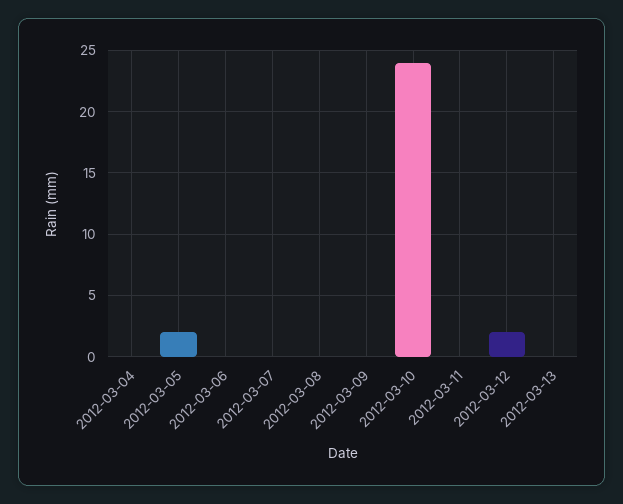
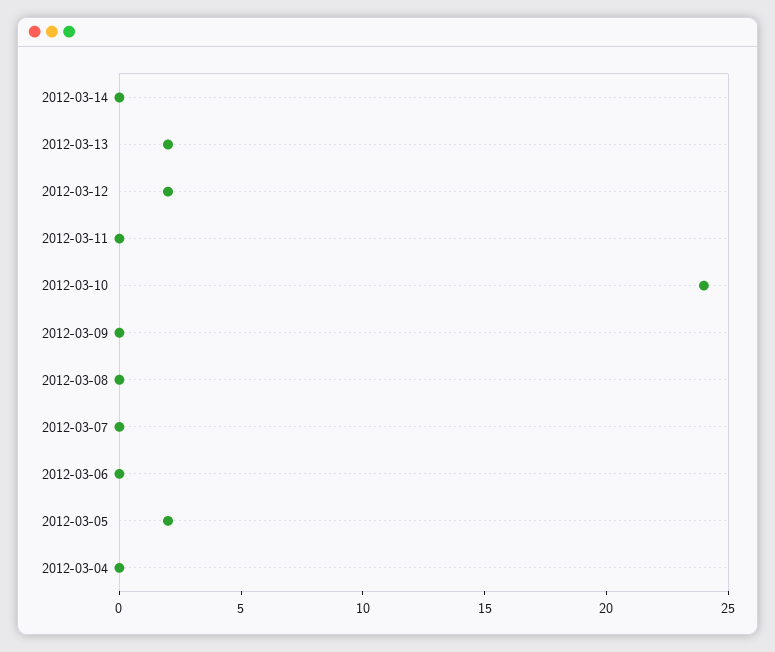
2012-03-13: 0 -> 2
2012-03-14: none -> 0

